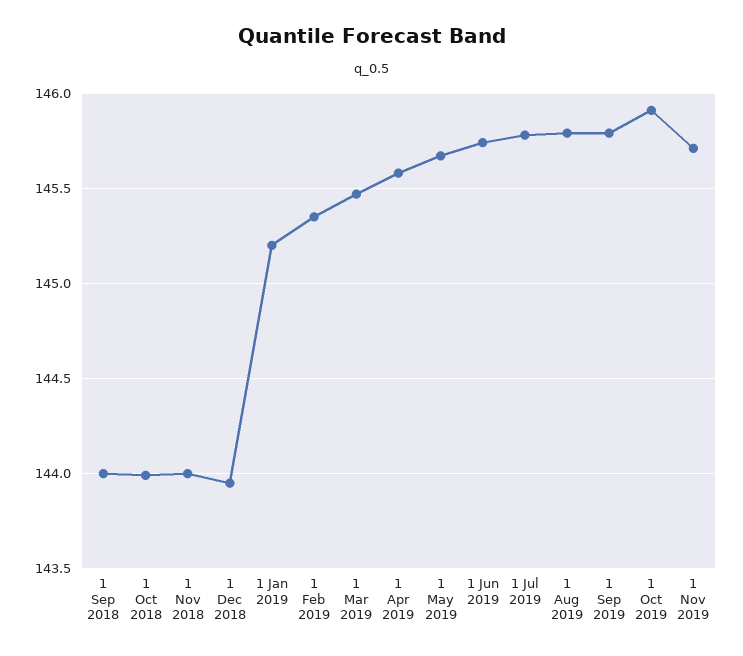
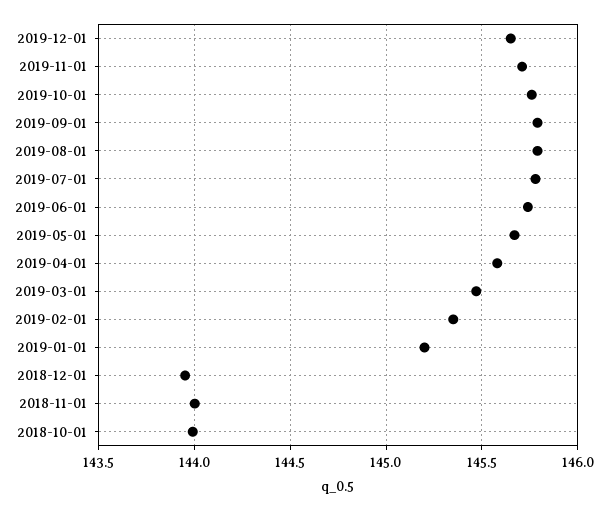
1 Sep 2018: 144 -> none
1 Oct 2019: 145.9 -> 145.75
2019-12-01: none -> 145.65

